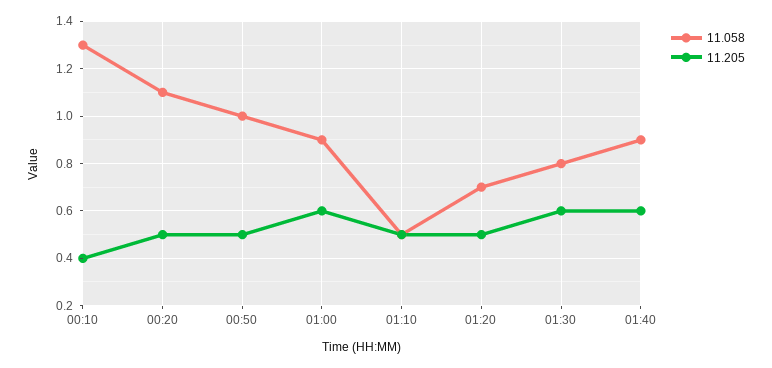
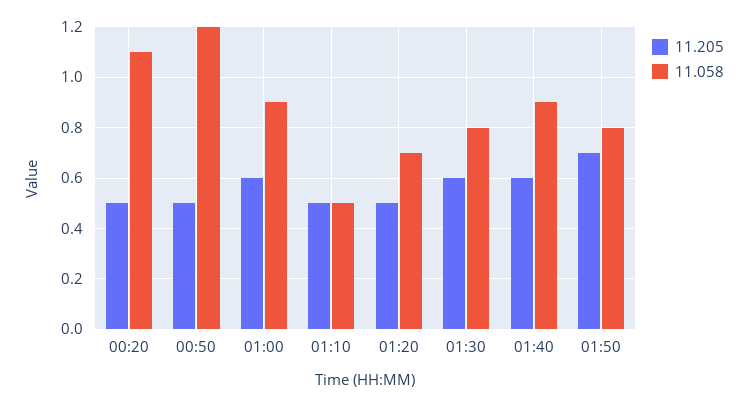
11.058, 00:10: 1.3 -> none
11.205, 00:10: 0.4 -> none
11.058, 00:50: 1 -> 1.2
11.205, 01:50: none -> 0.7
11.058, 01:50: none -> 0.8

